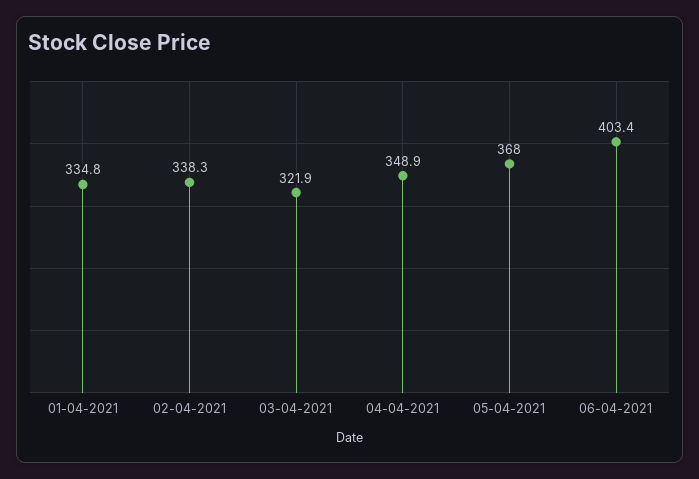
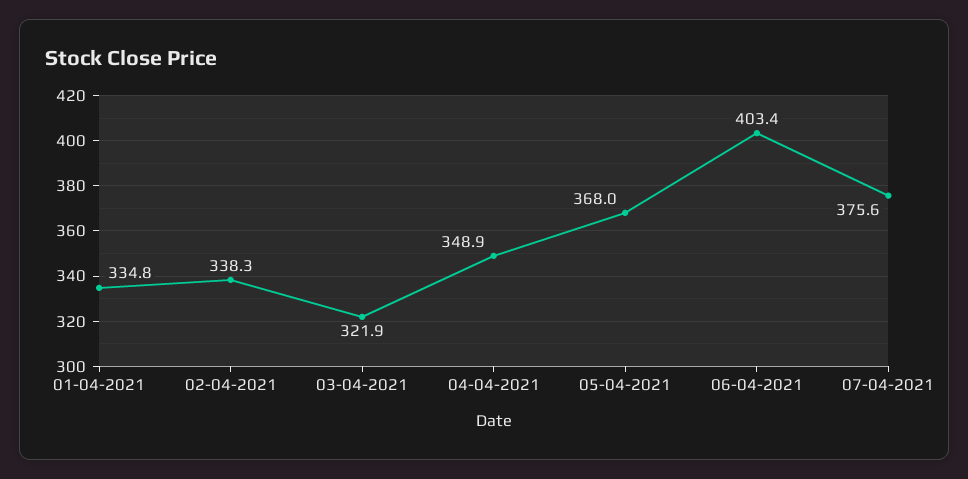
07-04-2021: none -> 375.6

